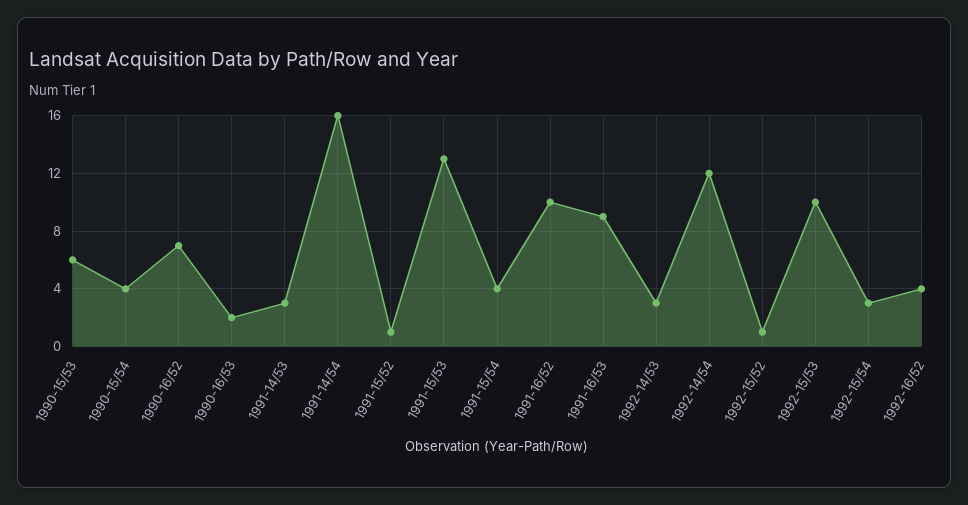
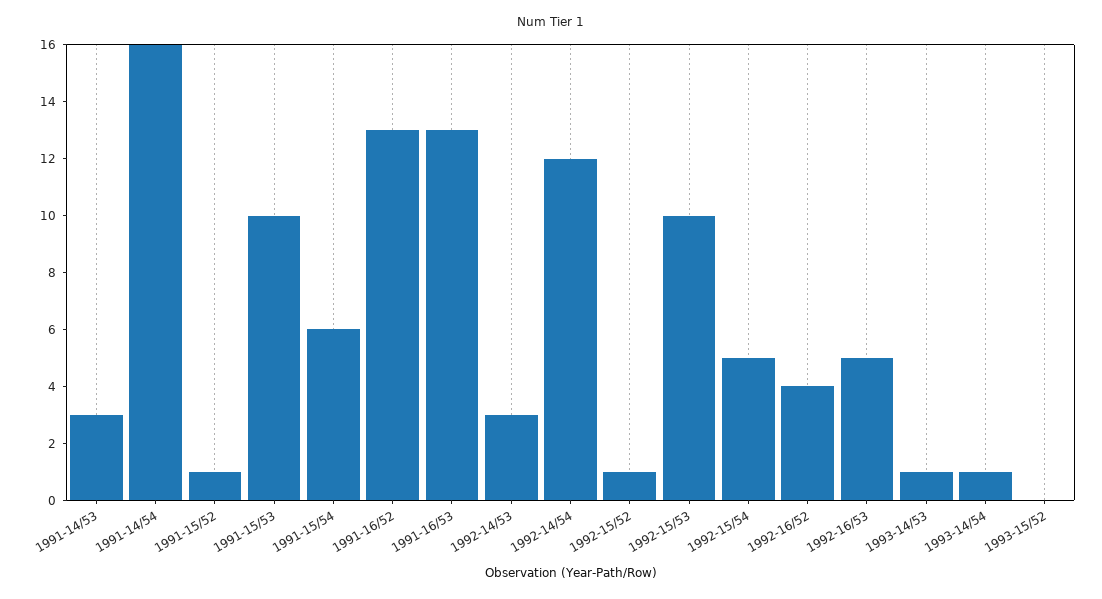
1990-15/53: 6 -> none
1990-15/54: 4 -> none
1990-16/52: 7 -> none
1990-16/53: 2 -> none
1991-15/53: 13 -> 10
1991-15/54: 4 -> 6
1991-16/52: 10 -> 13
1991-16/53: 9 -> 13
1992-15/54: 3 -> 5
1992-16/53: none -> 5
1993-14/53: none -> 1
1993-14/54: none -> 1
1993-15/52: none -> 0

